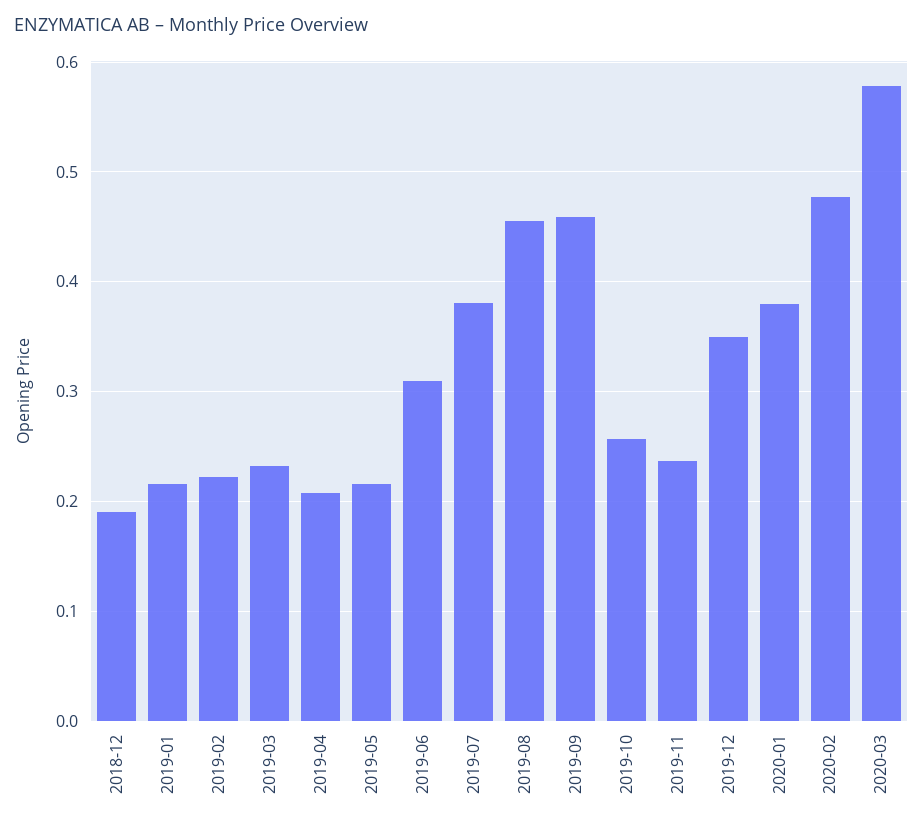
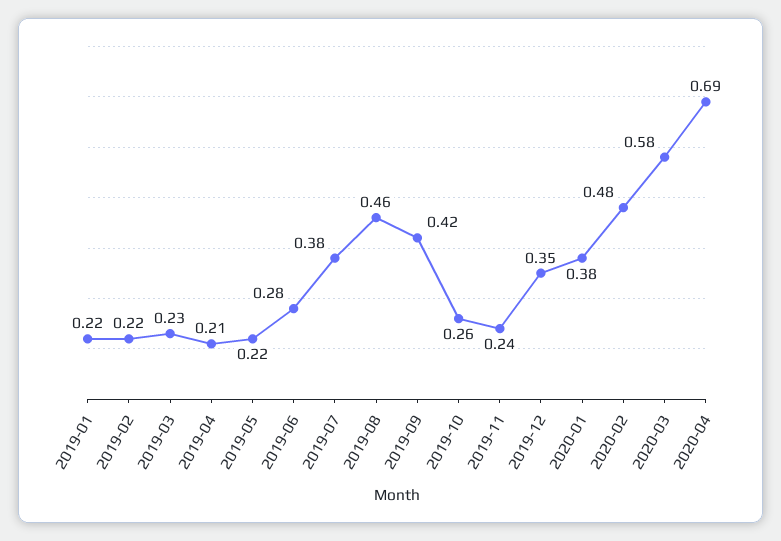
2018-12: 0.19 -> none
2019-06: 0.31 -> 0.28
2019-09: 0.46 -> 0.42
2020-04: none -> 0.69

